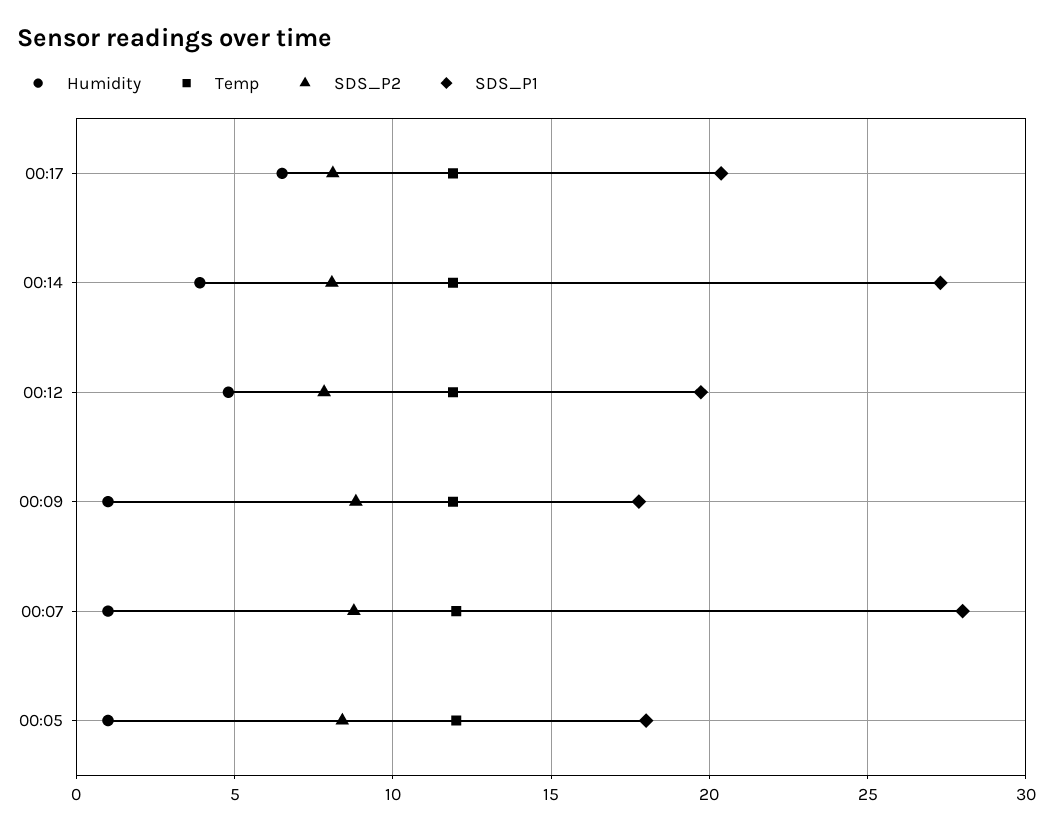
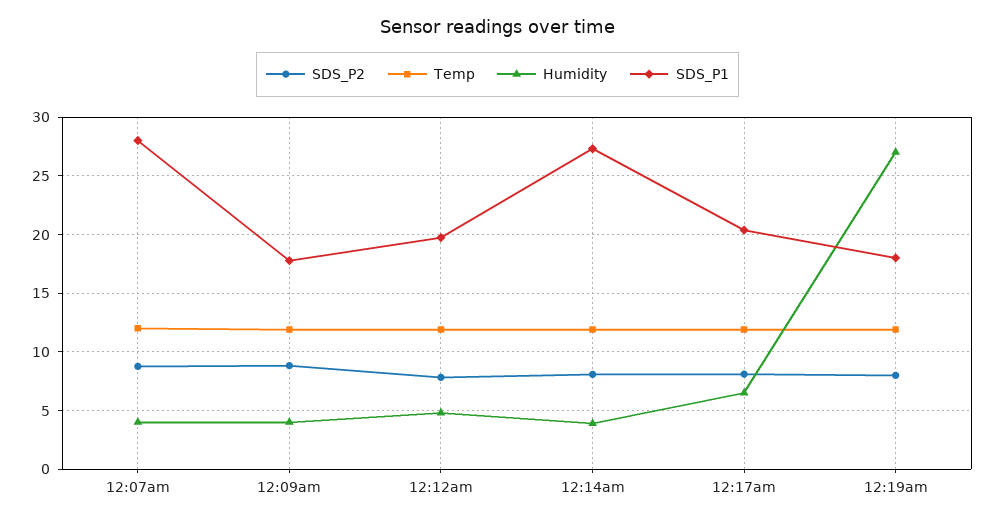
Humidity, 00:09: 1 -> 4
Humidity, 00:07: 1 -> 4
Humidity, 00:05: 1 -> none
Temp, 00:05: 12 -> none
SDS_P2, 00:05: 8.5 -> none
SDS_P1, 00:05: 18 -> none
SDS_P2, 12:19am: none -> 8
Temp, 12:19am: none -> 12
Humidity, 12:19am: none -> 27
SDS_P1, 12:19am: none -> 18

